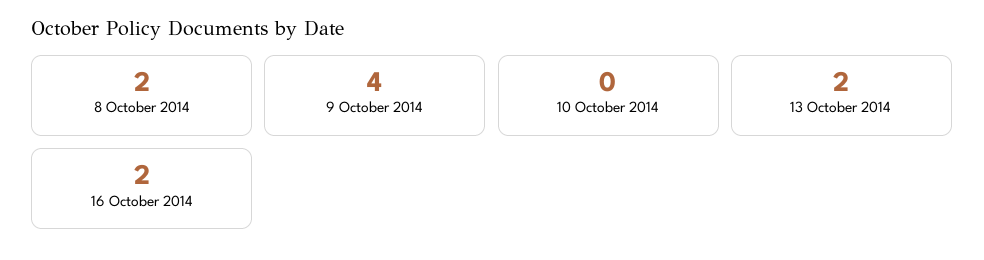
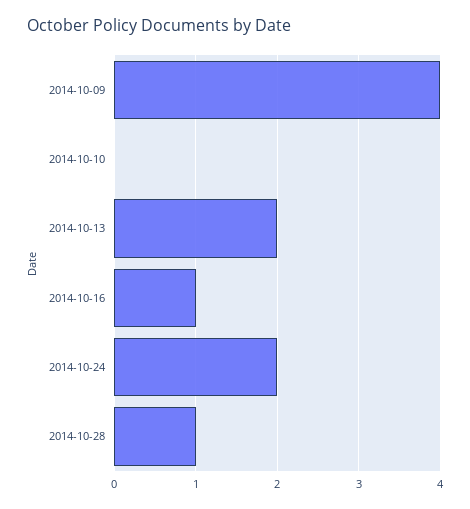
8 October 2014: 2 -> none
16 October 2014: 2 -> 1
2014-10-24: none -> 2
2014-10-28: none -> 1

